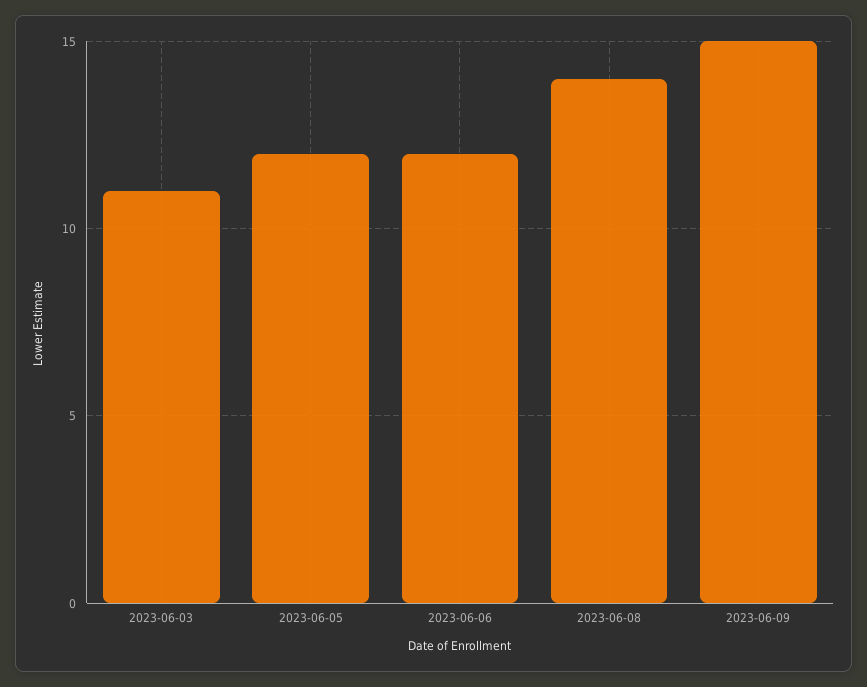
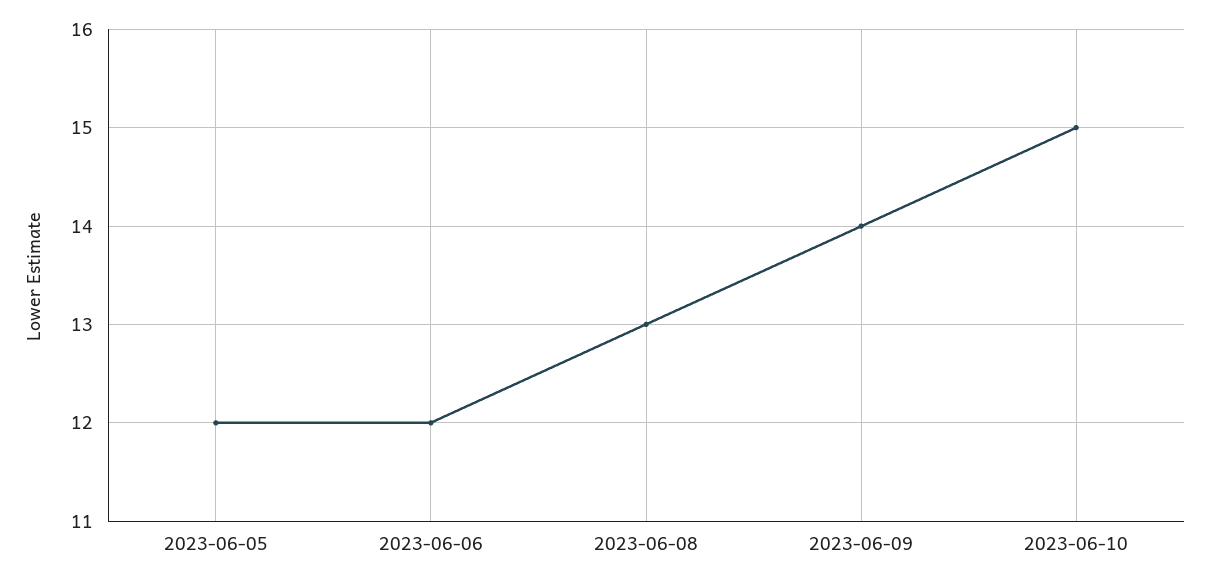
2023-06-03: 11 -> none
2023-06-08: 14 -> 13
2023-06-09: 15 -> 14
2023-06-10: none -> 15

